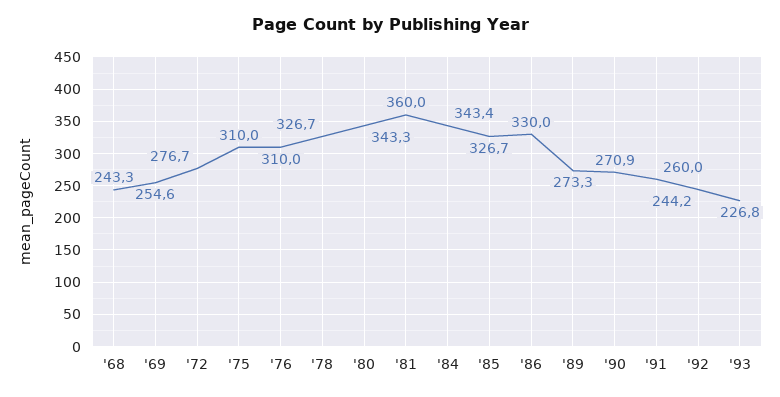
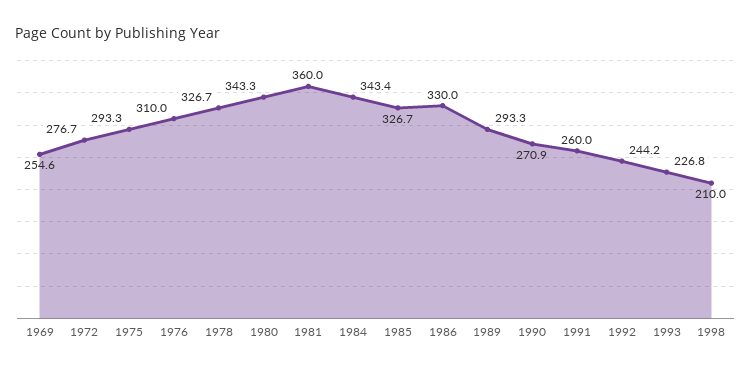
'68: 243.3 -> none
'75: 310 -> 293.3
'89: 273.3 -> 293.3
1998: none -> 210

